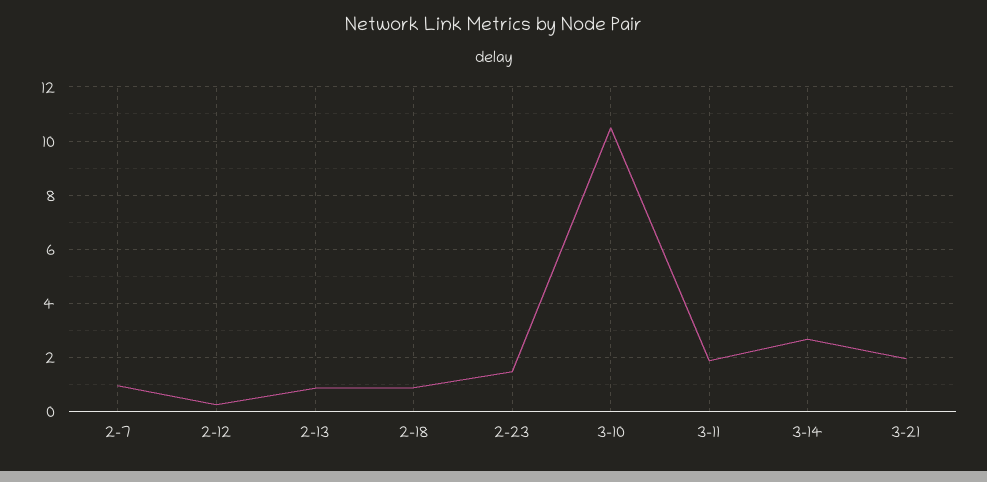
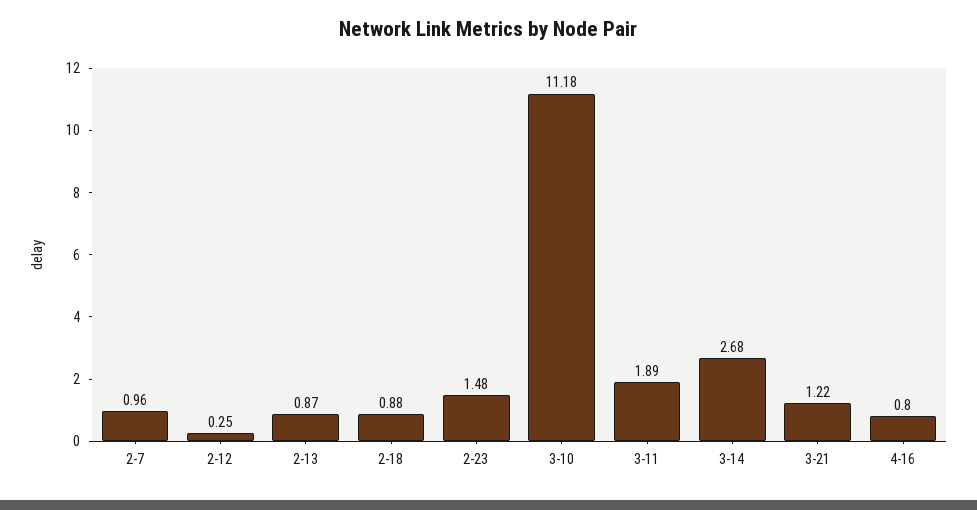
3-10: 10.5 -> 11.18
3-21: 2 -> 1.22
4-16: none -> 0.8

